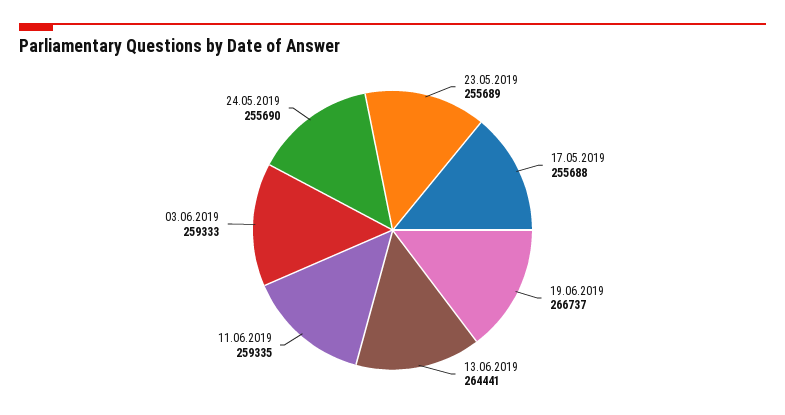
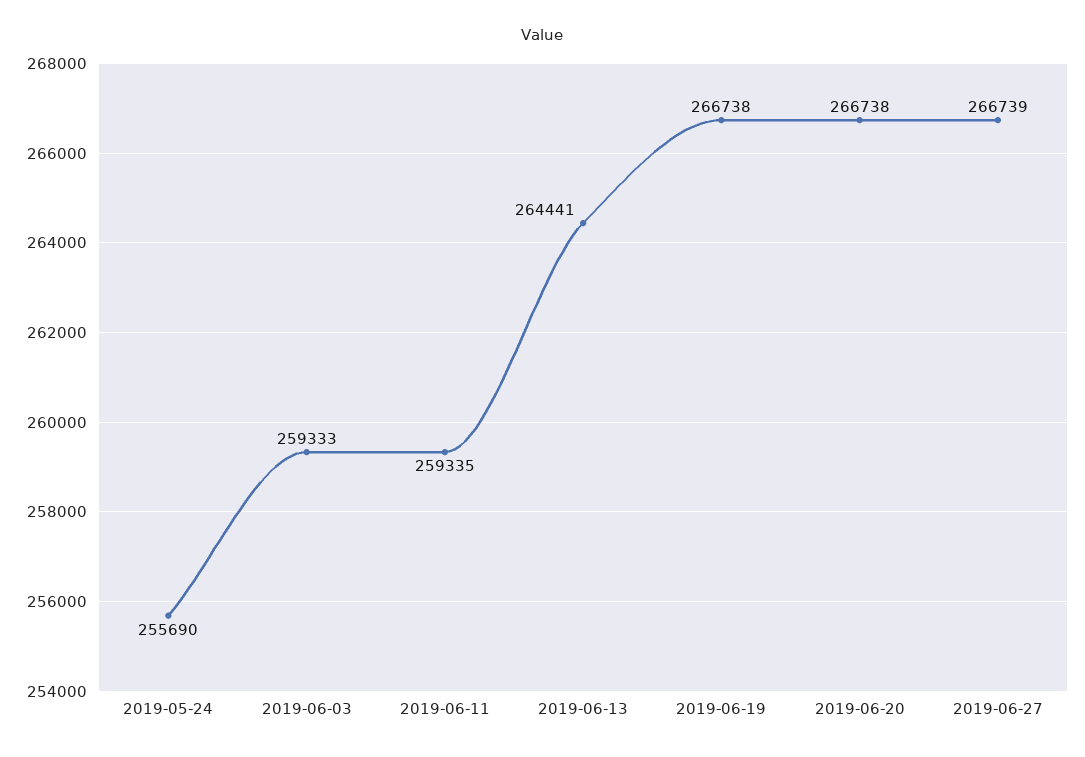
23.05.2019: 255689 -> none
17.05.2019: 255688 -> none
19.06.2019: 266737 -> 266738
2019-06-20: none -> 266738
2019-06-27: none -> 266739

